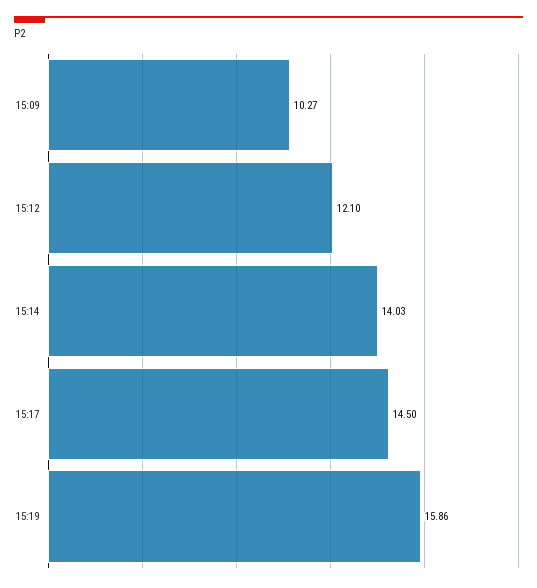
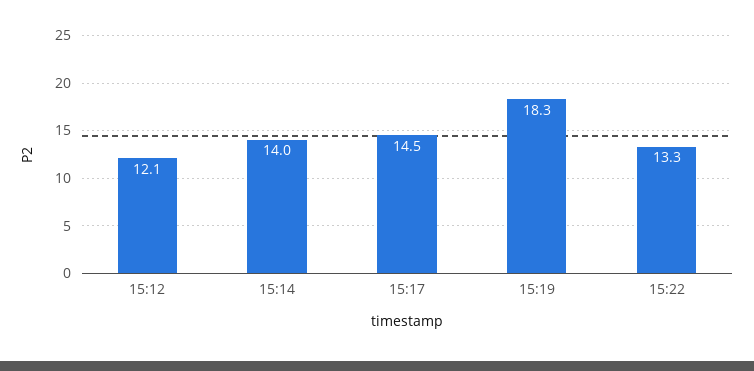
15:09: 10.27 -> none
15:19: 15.86 -> 18.3
15:22: none -> 13.3

